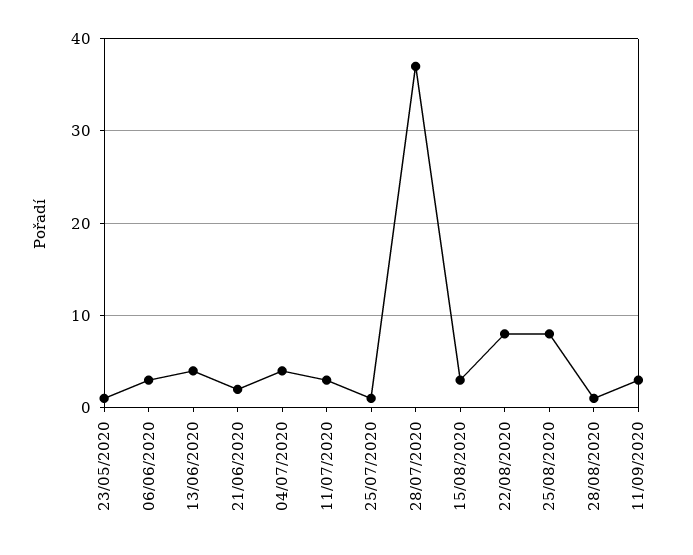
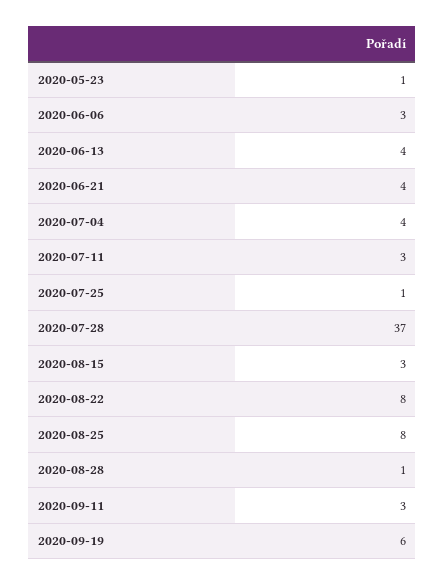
21/06/2020: 2 -> 4
2020-09-19: none -> 6

